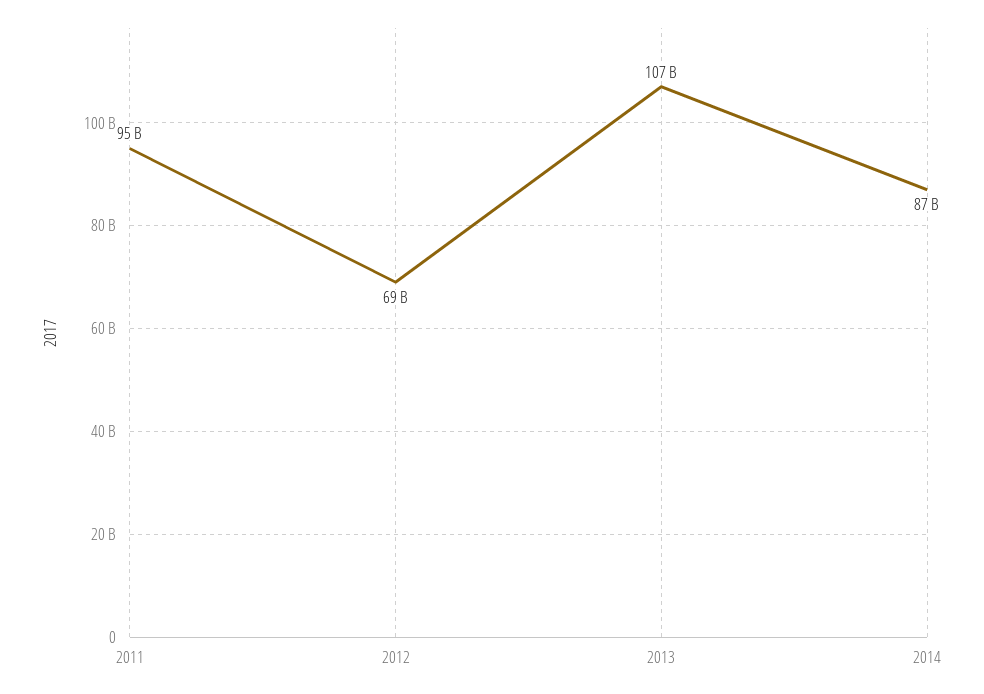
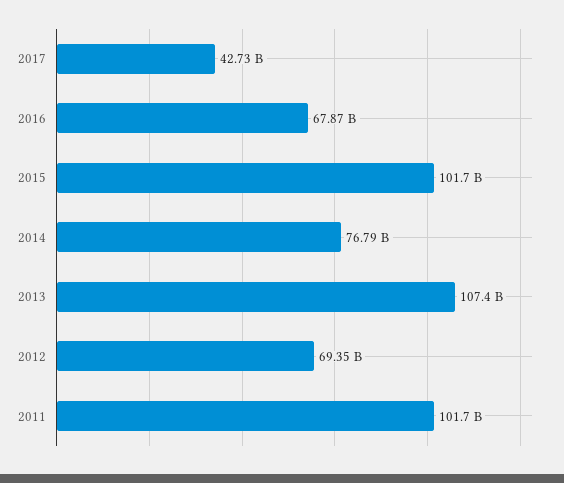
2011: 95000000000 -> 101700000000
2014: 87000000000 -> 76790000000
2017: none -> 42730000000
2016: none -> 67870000000
2015: none -> 101700000000

